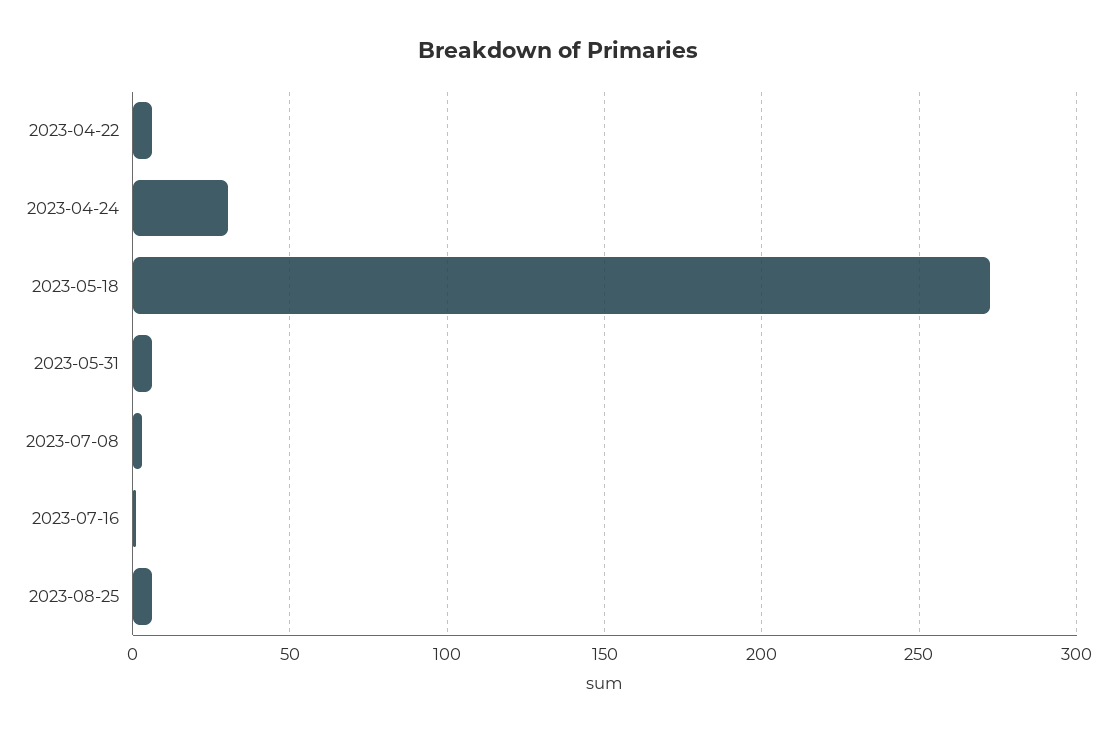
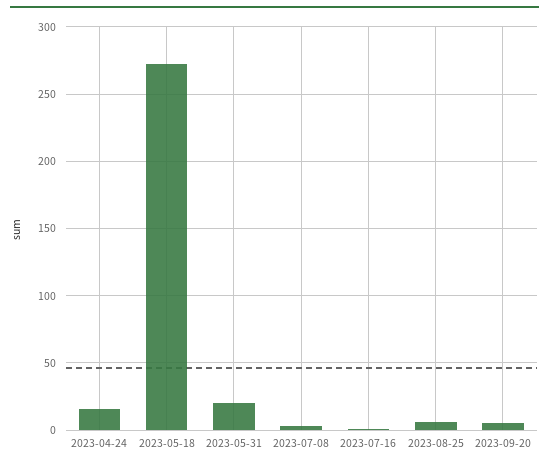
2023-04-22: 5 -> none
2023-04-24: 30 -> 15
2023-05-31: 5 -> 20
2023-09-20: none -> 5

